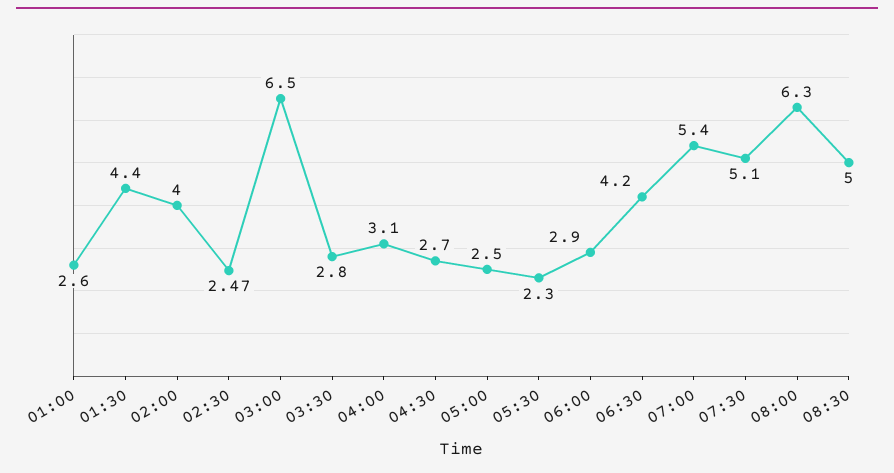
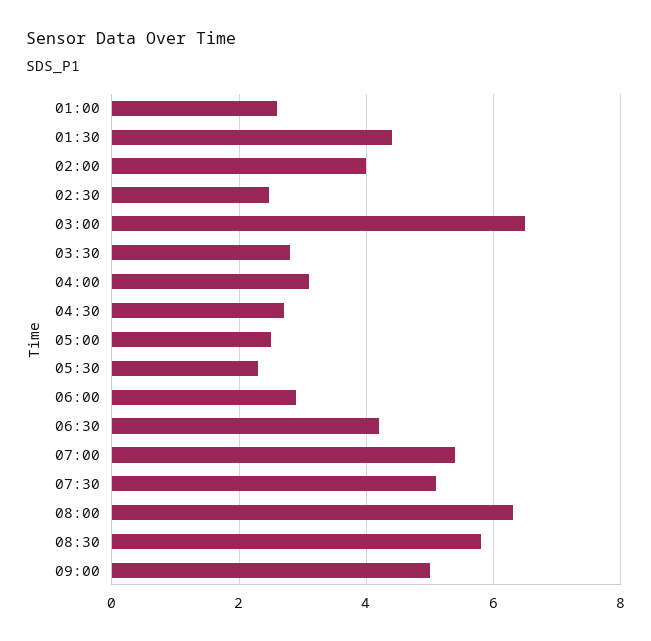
08:30: 5 -> 5.8
09:00: none -> 5

